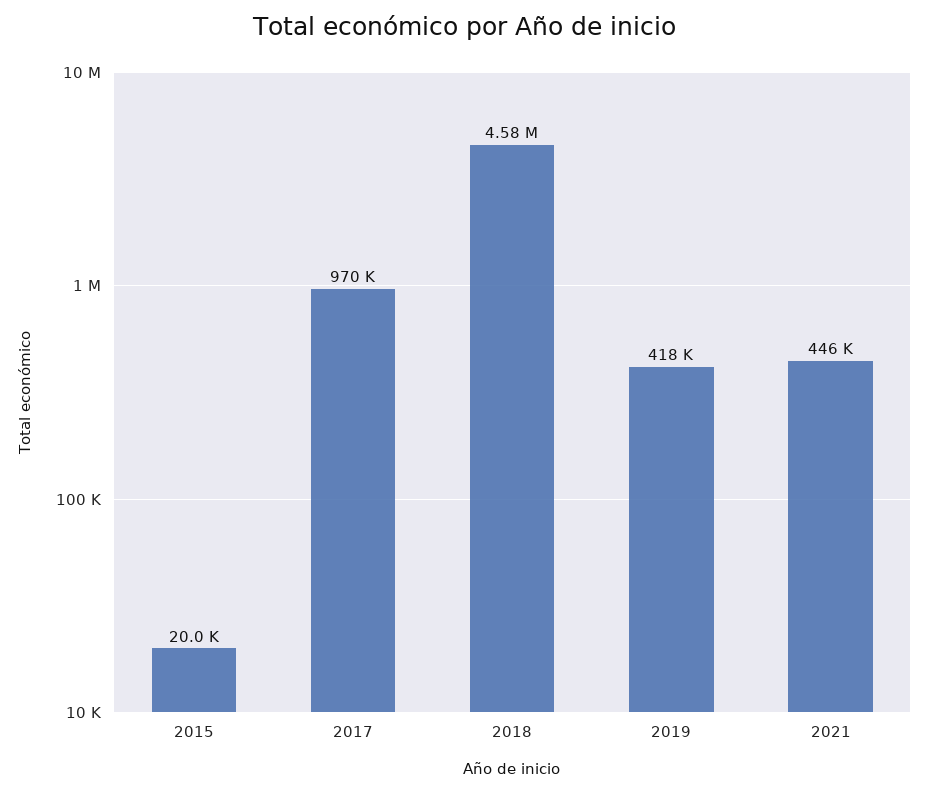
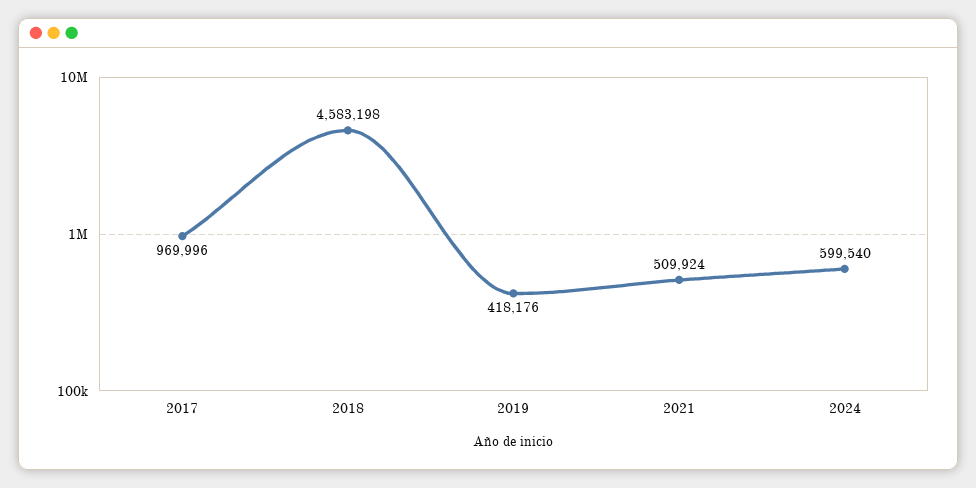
2015: 20000 -> none
2021: 446000 -> 509924
2024: none -> 599540

